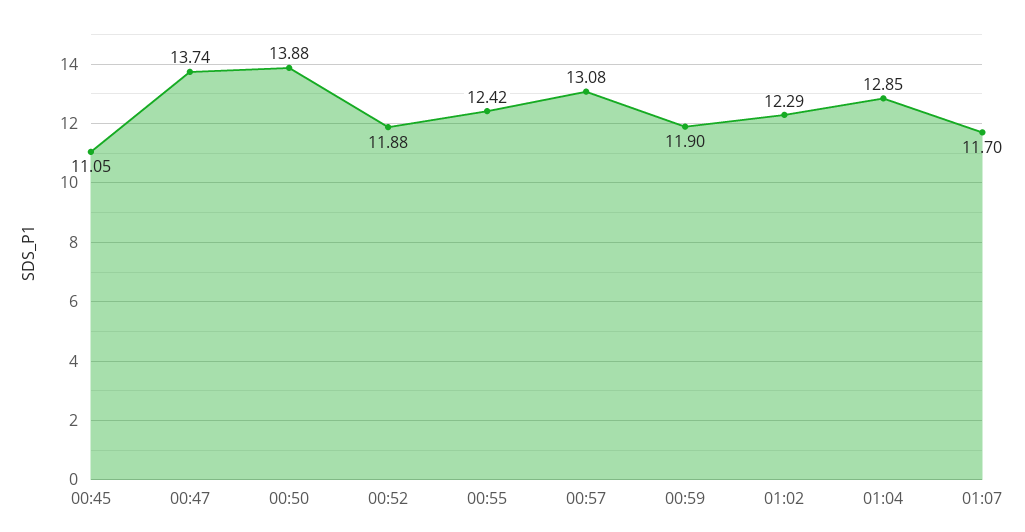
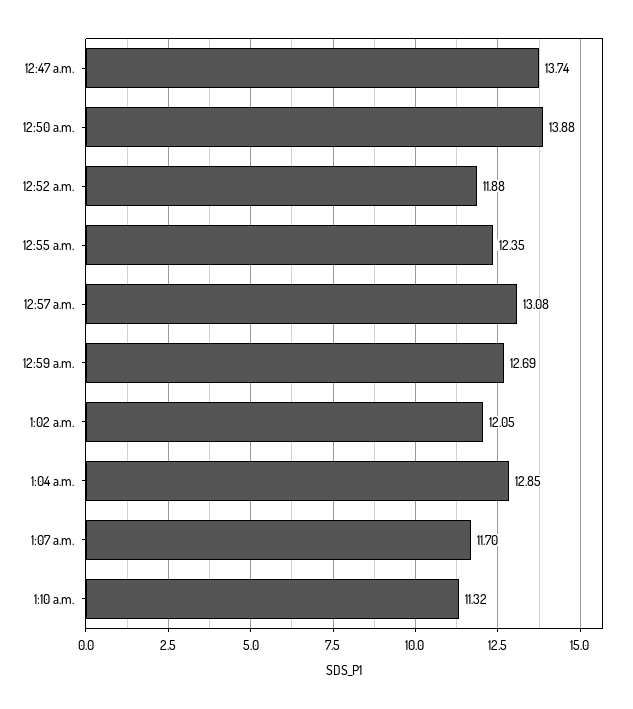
00:45: 11.05 -> none
00:55: 12.42 -> 12.35
00:59: 11.9 -> 12.69
01:02: 12.29 -> 12.05
1:10 a.m.: none -> 11.32

